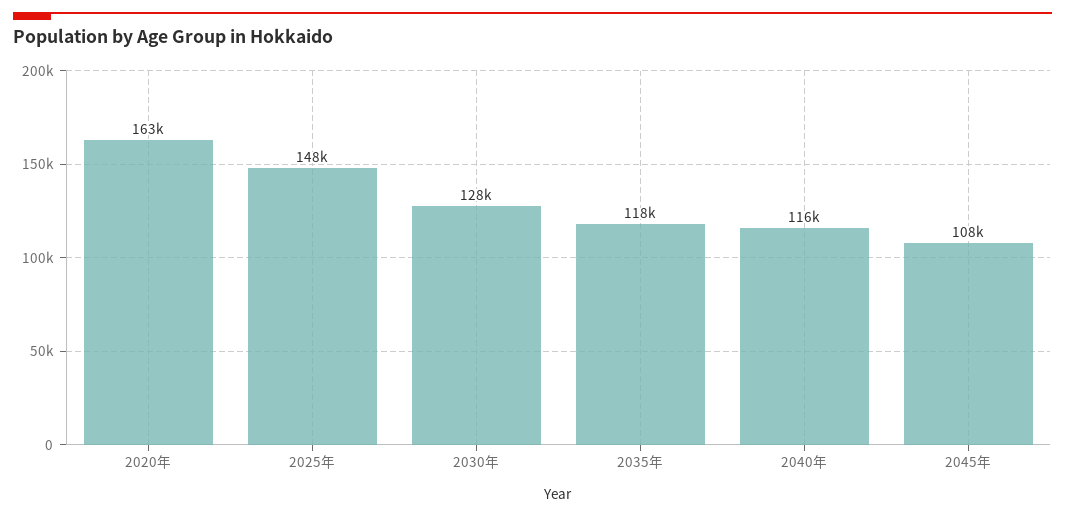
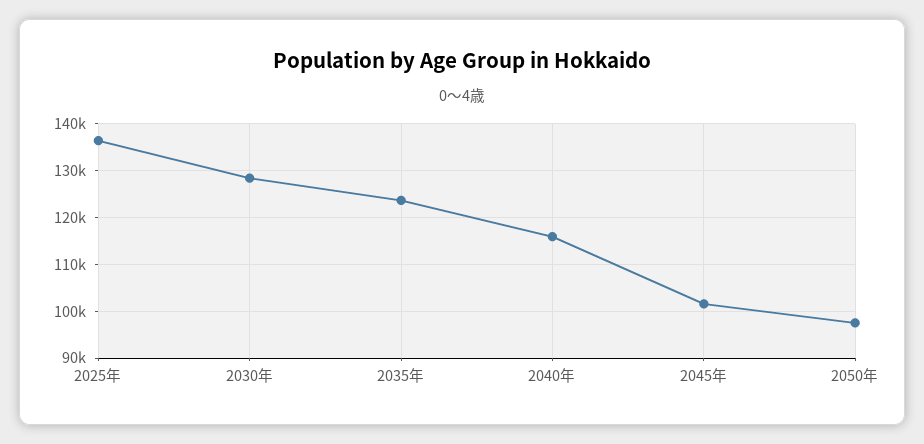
2020年: 163000 -> none
2025年: 148000 -> 136000
2035年: 118000 -> 124000
2045年: 108000 -> 102000
2050年: none -> 98000

